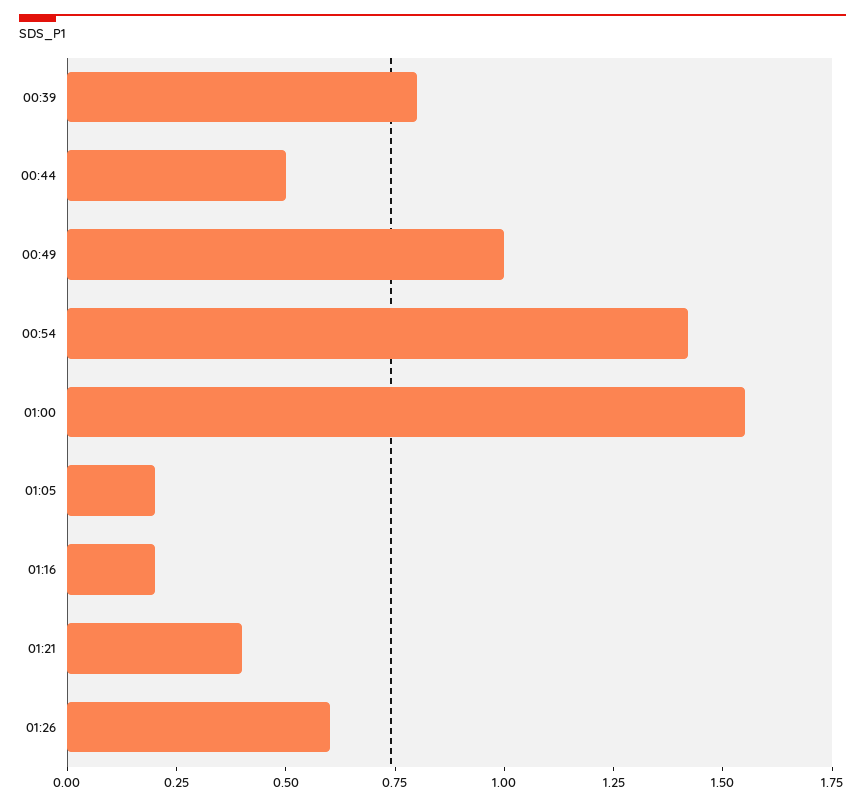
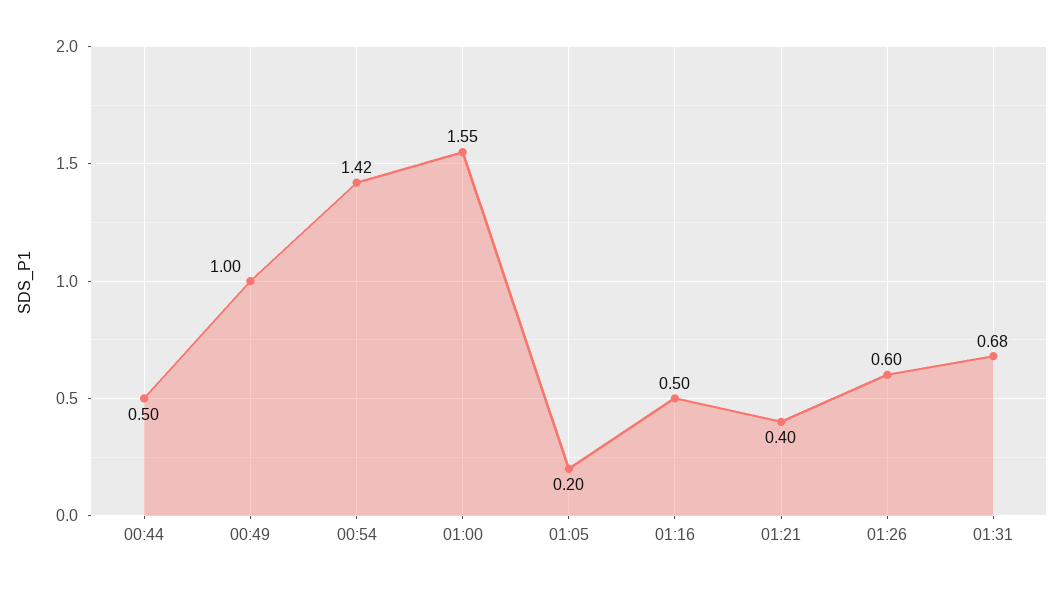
00:39: 0.8 -> none
01:16: 0.2 -> 0.5
01:31: none -> 0.68

